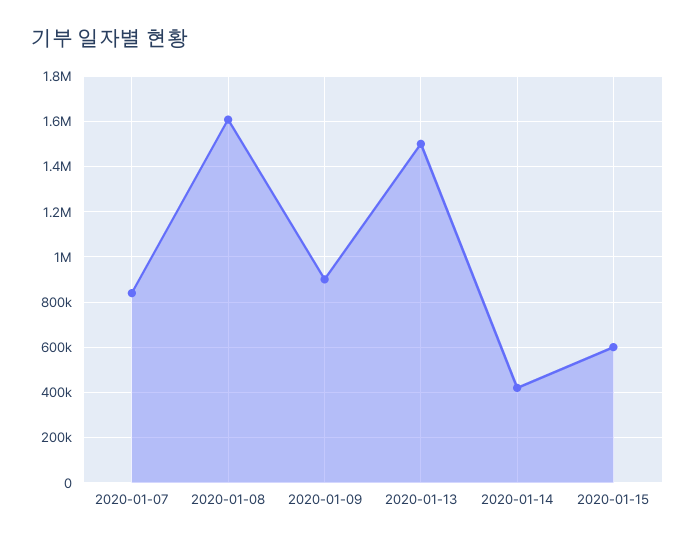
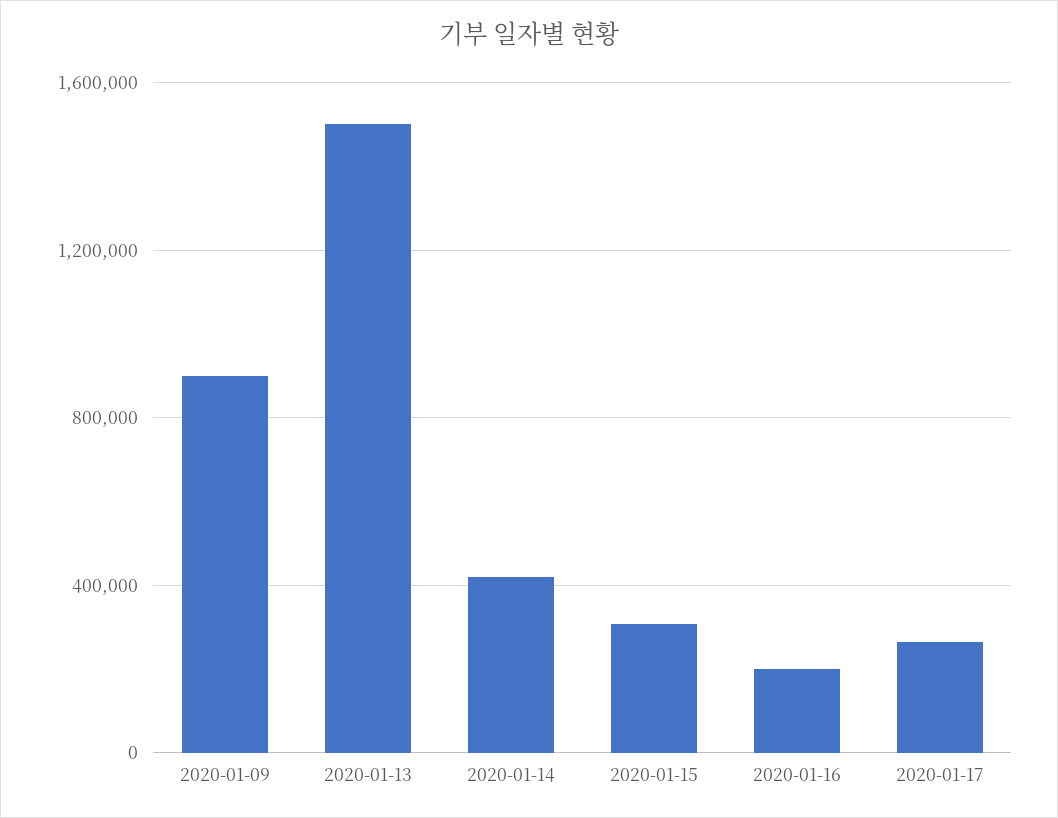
2020-01-07: 850000 -> none
2020-01-08: 1600000 -> none
2020-01-15: 600000 -> 300000
2020-01-16: none -> 200000
2020-01-17: none -> 250000

